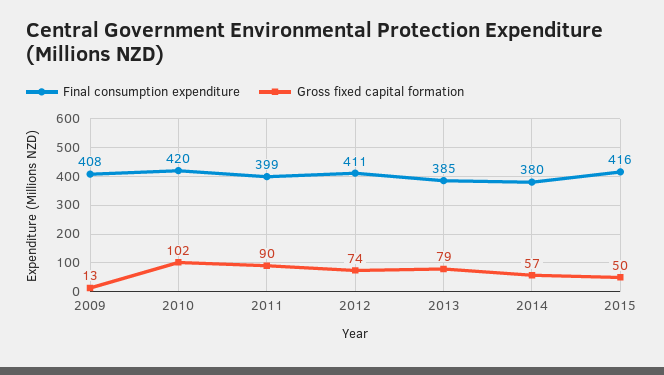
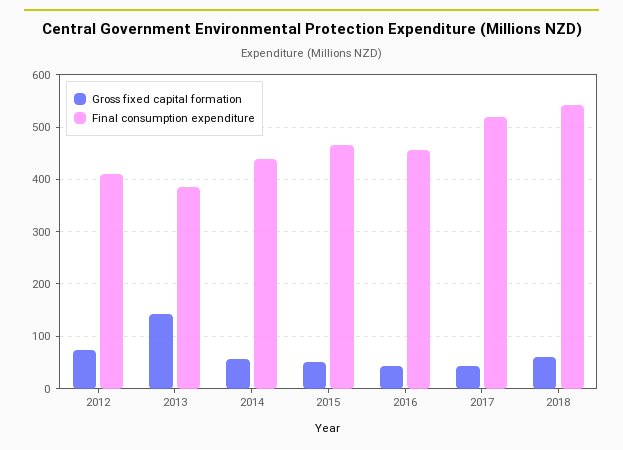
Final consumption expenditure, 2009: 408 -> none
Gross fixed capital formation, 2009: 13 -> none
Final consumption expenditure, 2010: 420 -> none
Gross fixed capital formation, 2010: 102 -> none
Final consumption expenditure, 2011: 399 -> none
Gross fixed capital formation, 2011: 90 -> none
Gross fixed capital formation, 2013: 79 -> 140
Final consumption expenditure, 2014: 380 -> 440
Final consumption expenditure, 2015: 416 -> 460
Gross fixed capital formation, 2016: none -> 40
Final consumption expenditure, 2016: none -> 460
Gross fixed capital formation, 2017: none -> 40
Final consumption expenditure, 2017: none -> 520
Gross fixed capital formation, 2018: none -> 60
Final consumption expenditure, 2018: none -> 540

